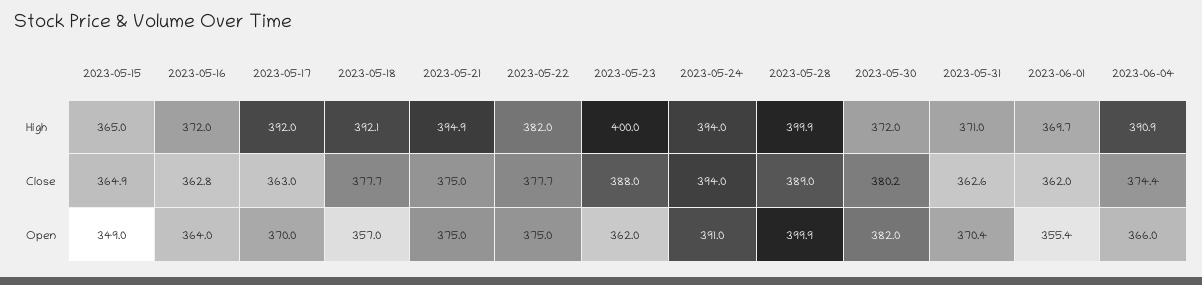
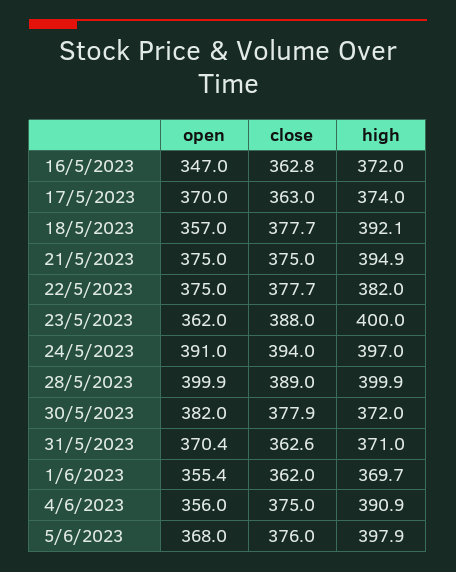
2023-05-15, High: 365 -> none
2023-05-17, High: 392 -> 374
2023-05-24, High: 394 -> 397
2023-05-15, Close: 364.9 -> none
2023-05-30, Close: 380.2 -> 377.9
2023-06-04, Close: 374.4 -> 375
2023-05-15, Open: 349 -> none
2023-05-16, Open: 364 -> 347
2023-06-04, Open: 366 -> 356
5/6/2023, Open: none -> 368
5/6/2023, Close: none -> 376
5/6/2023, High: none -> 397.9

